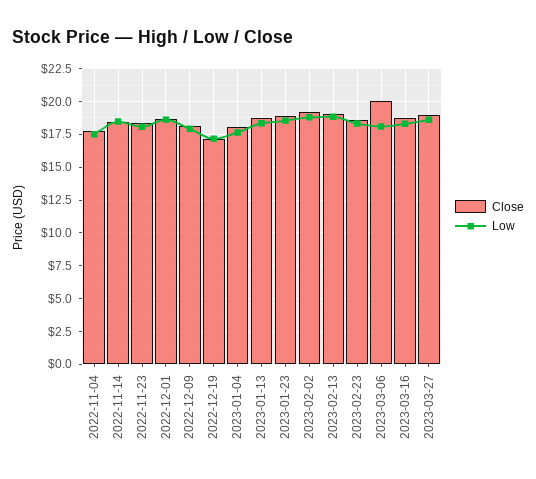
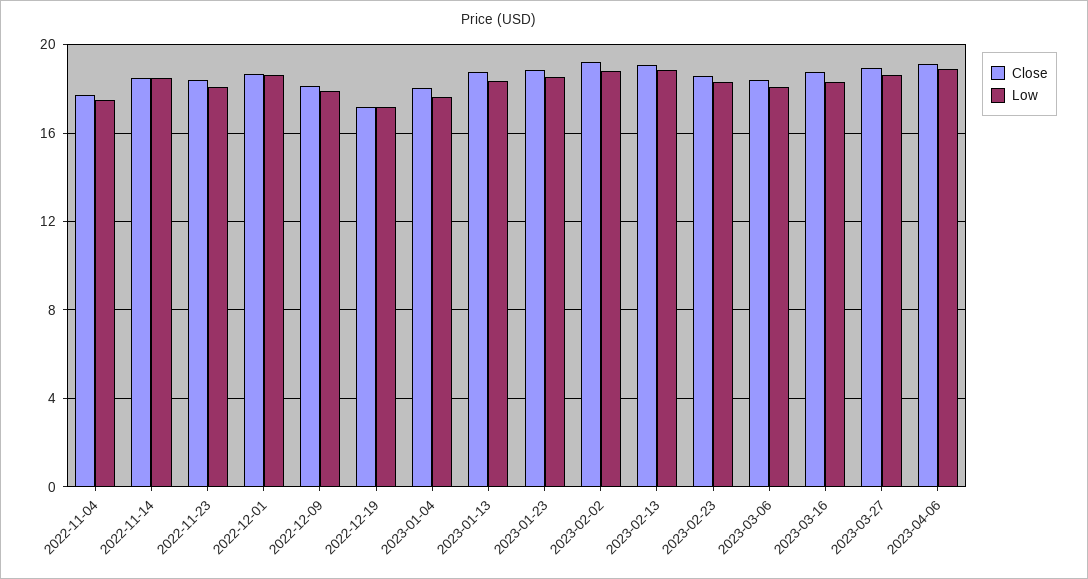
Close, 2023-03-06: 20 -> 18.5
Close, 2023-04-06: none -> 19
Low, 2023-04-06: none -> 19

